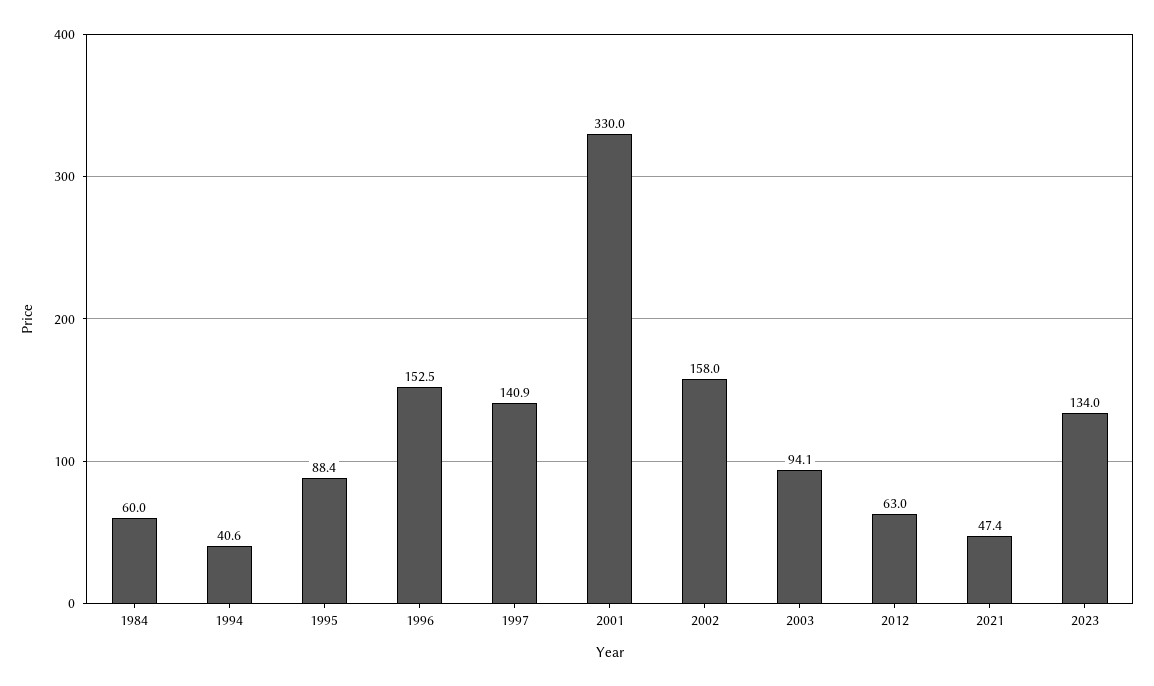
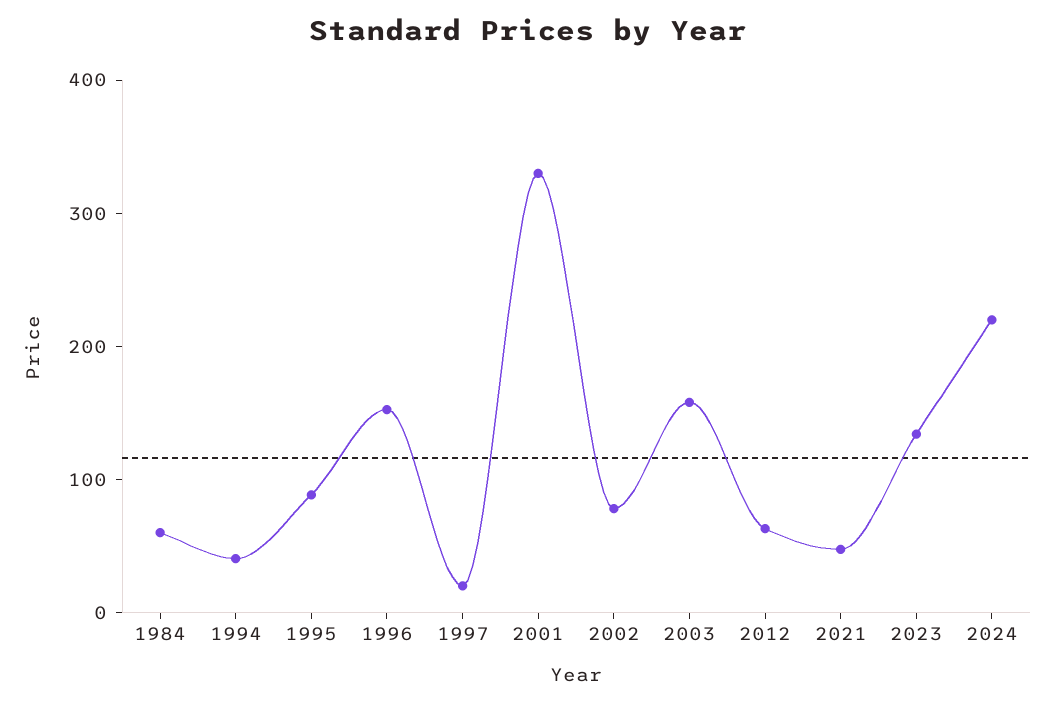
1997: 140.9 -> 20
2002: 158 -> 80
2003: 94.1 -> 160
2024: none -> 220

